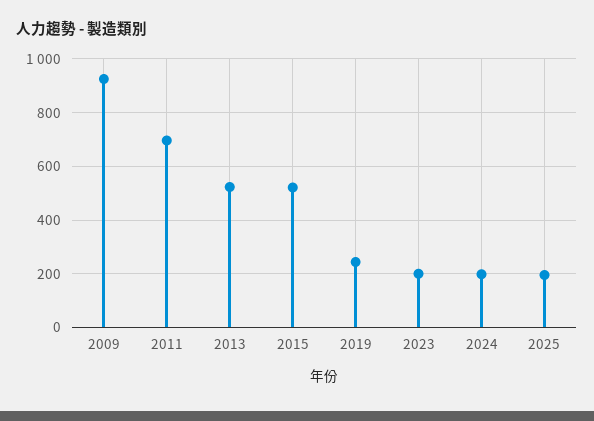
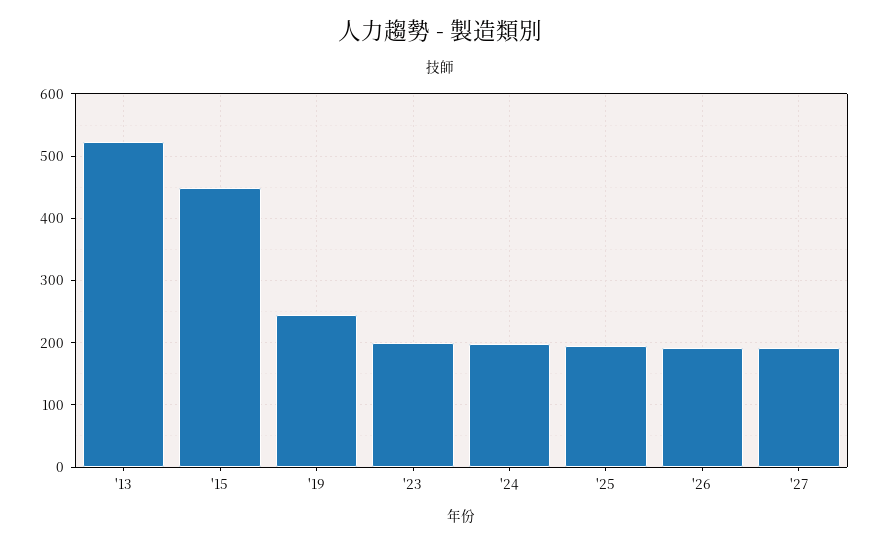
2009: 925 -> none
2011: 700 -> none
2015: 525 -> 450
'26: none -> 190
'27: none -> 190

